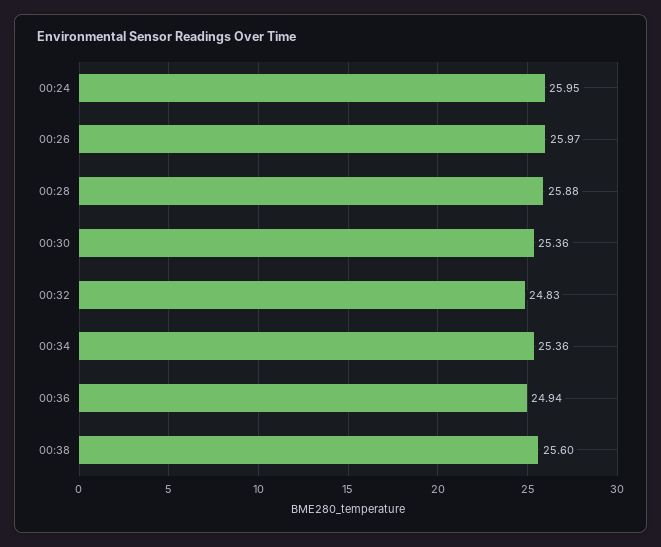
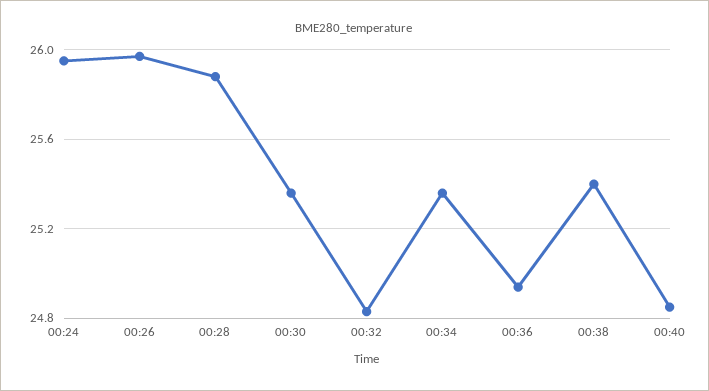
00:38: 25.6 -> 25.4
00:40: none -> 24.85

